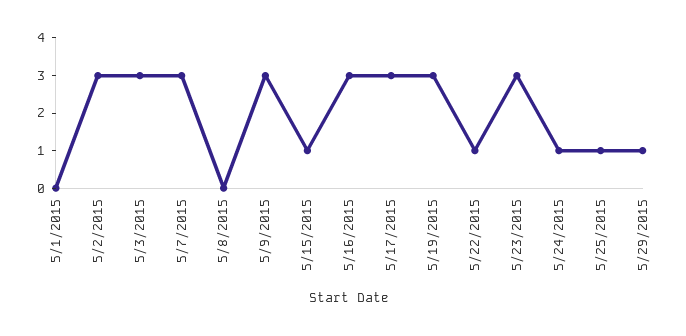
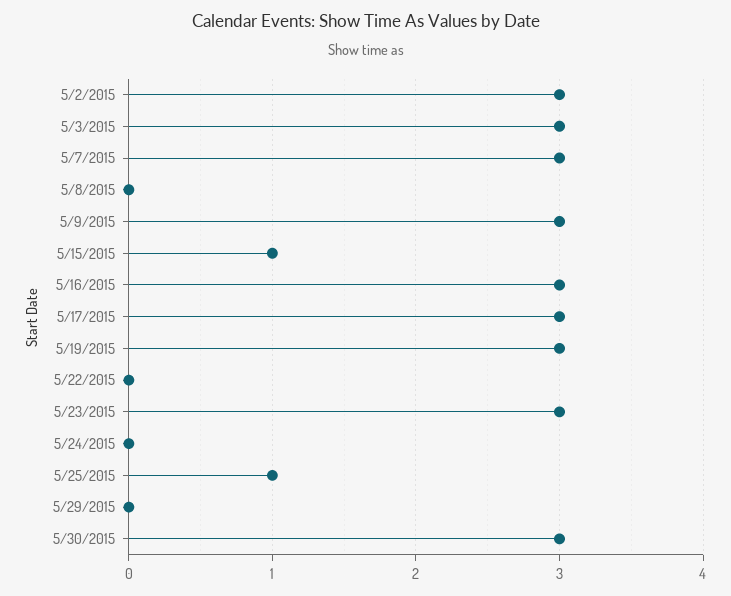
5/1/2015: 0 -> none
5/22/2015: 1 -> 0
5/24/2015: 1 -> 0
5/29/2015: 1 -> 0
5/30/2015: none -> 3

